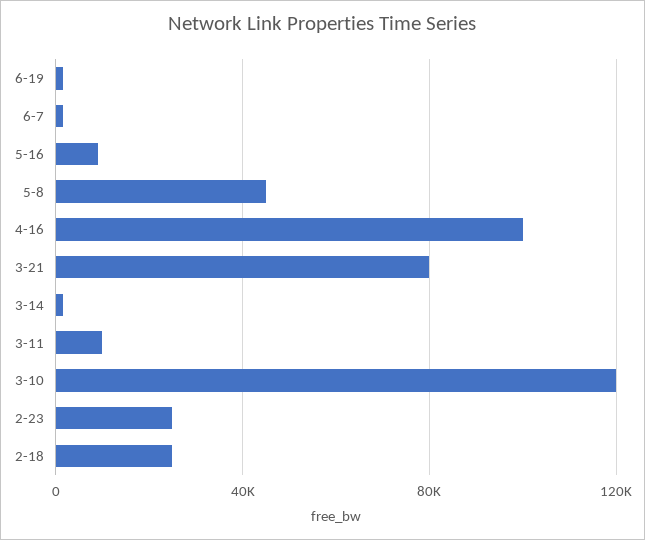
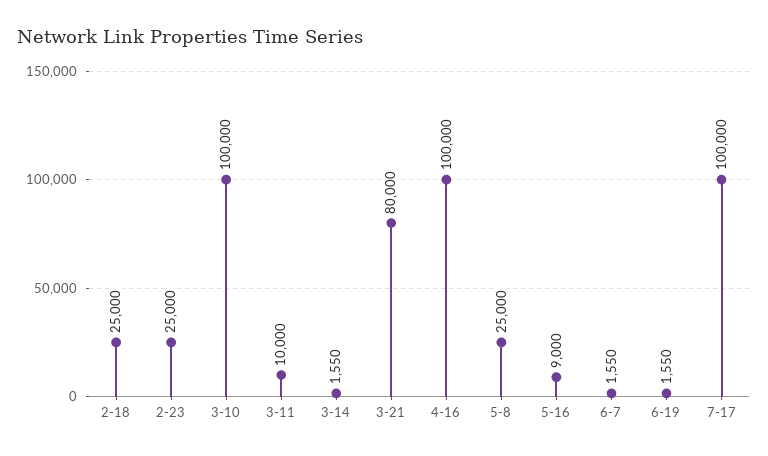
5-8: 45000 -> 25000
3-10: 120000 -> 100000
7-17: none -> 100000

